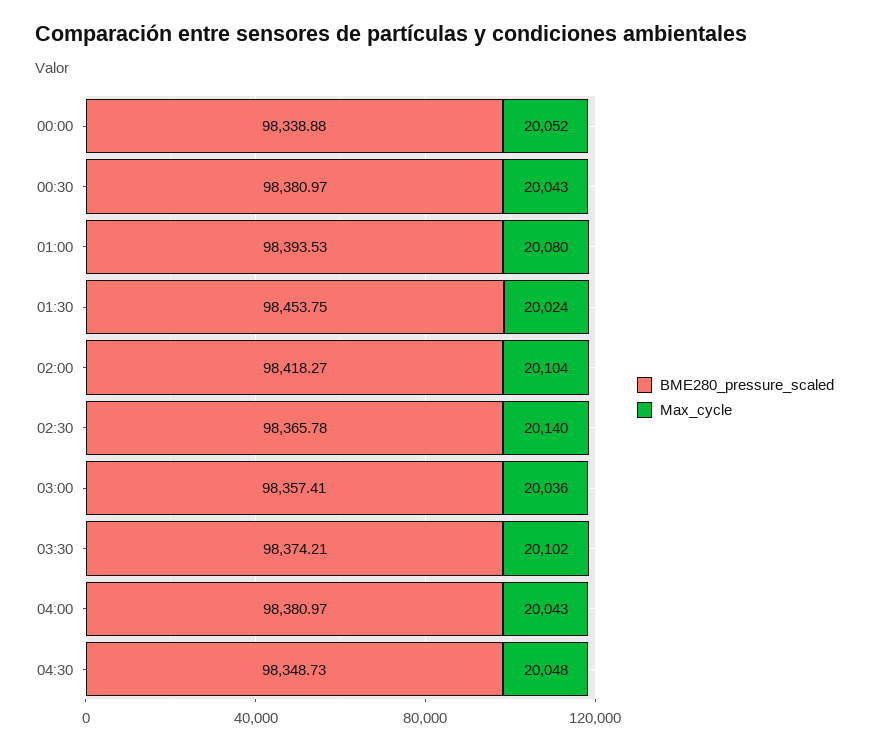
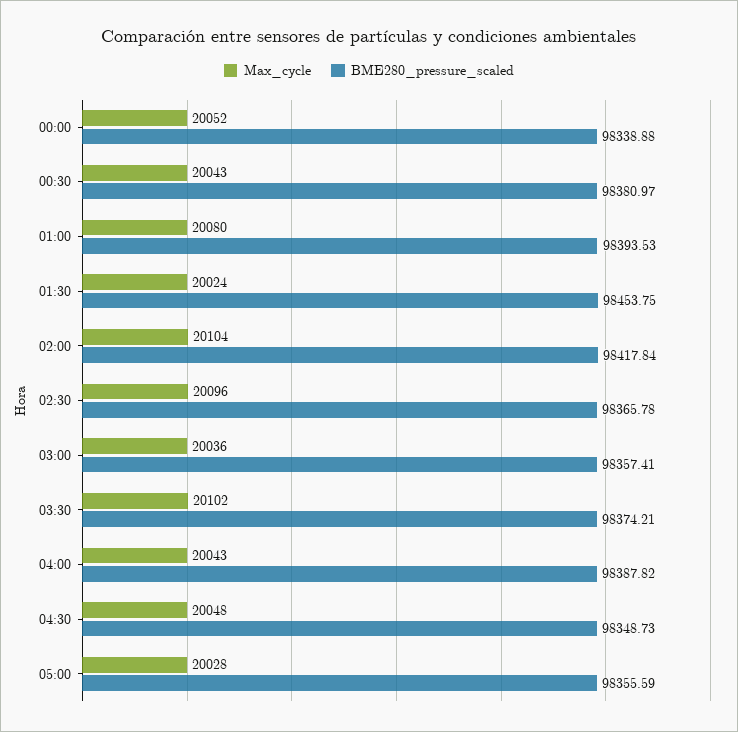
BME280_pressure_scaled, 02:00: 98418.27 -> 98417.84
Max_cycle, 02:30: 20140 -> 20096
BME280_pressure_scaled, 04:00: 98380.97 -> 98387.82
Max_cycle, 05:00: none -> 20028
BME280_pressure_scaled, 05:00: none -> 98355.59

